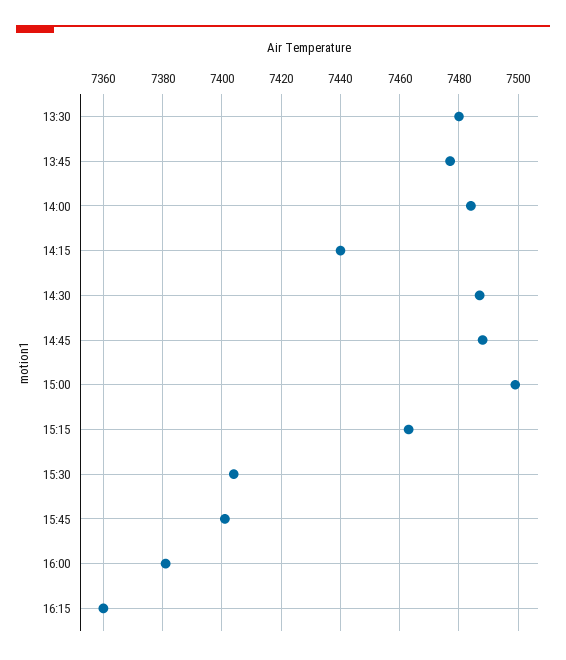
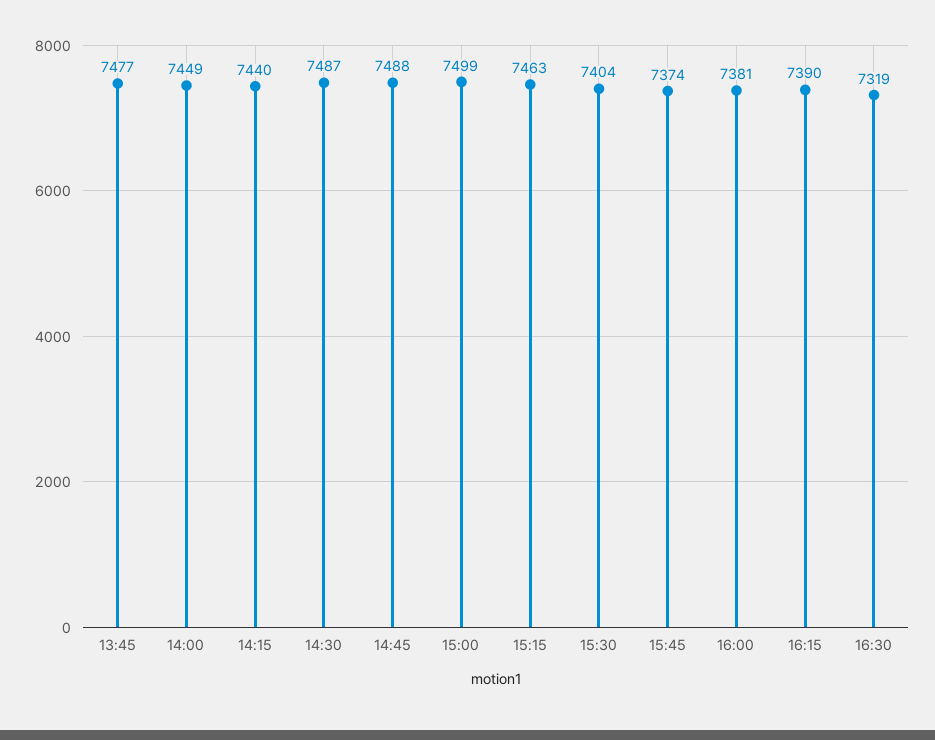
13:30: 7480 -> none
14:00: 7485 -> 7449
15:45: 7400 -> 7374
16:15: 7360 -> 7390
16:30: none -> 7319

